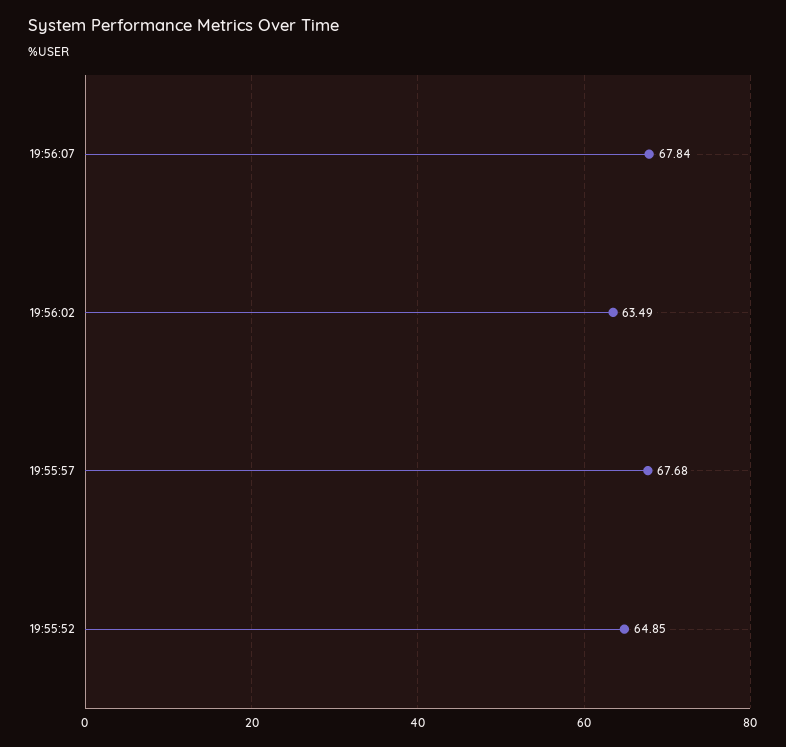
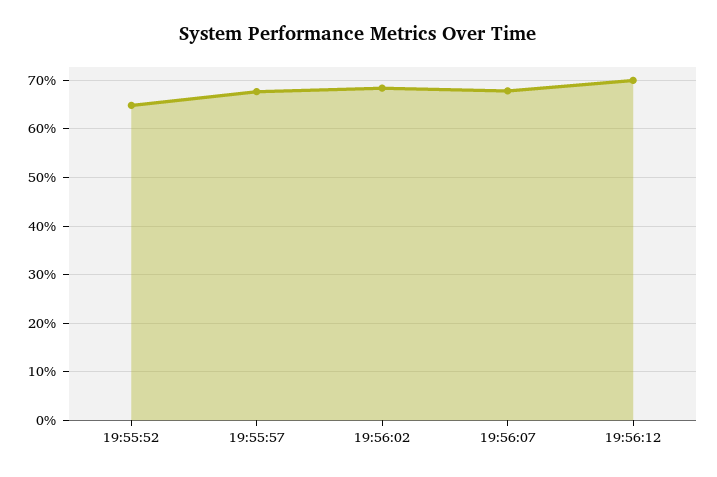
19:56:02: 63.49 -> 68
19:56:12: none -> 70

